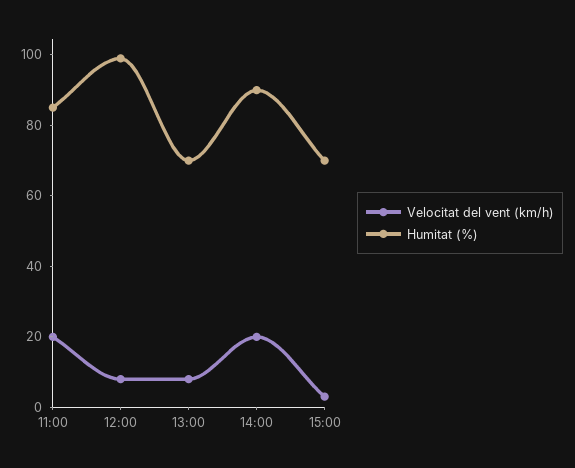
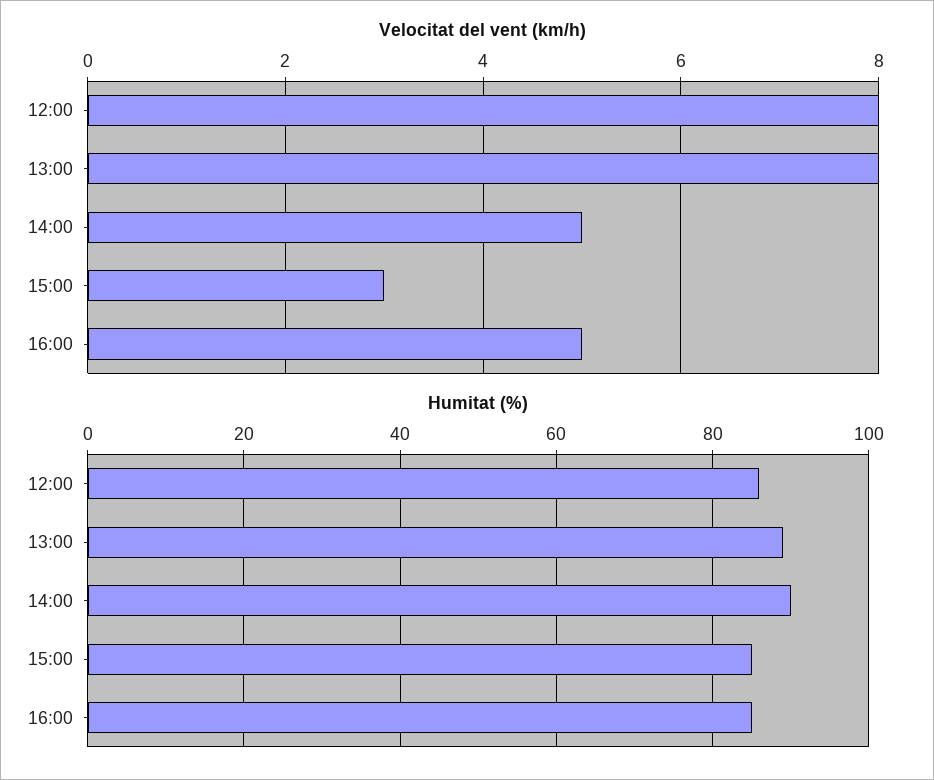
Velocitat del vent (km/h), 11:00: 20 -> none
Humitat (%), 11:00: 85 -> none
Humitat (%), 12:00: 100 -> 85
Humitat (%), 13:00: 70 -> 90
Velocitat del vent (km/h), 14:00: 20 -> 5
Humitat (%), 15:00: 70 -> 85
Velocitat del vent (km/h), 16:00: none -> 5
Humitat (%), 16:00: none -> 85

